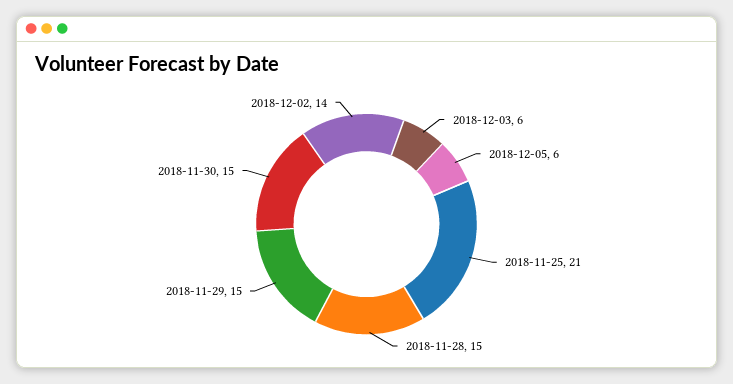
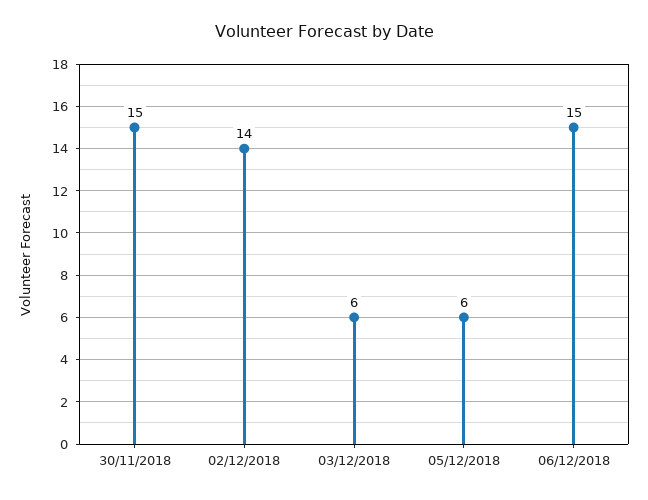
2018-11-25: 21 -> none
2018-11-28: 15 -> none
2018-11-29: 15 -> none
06/12/2018: none -> 15

